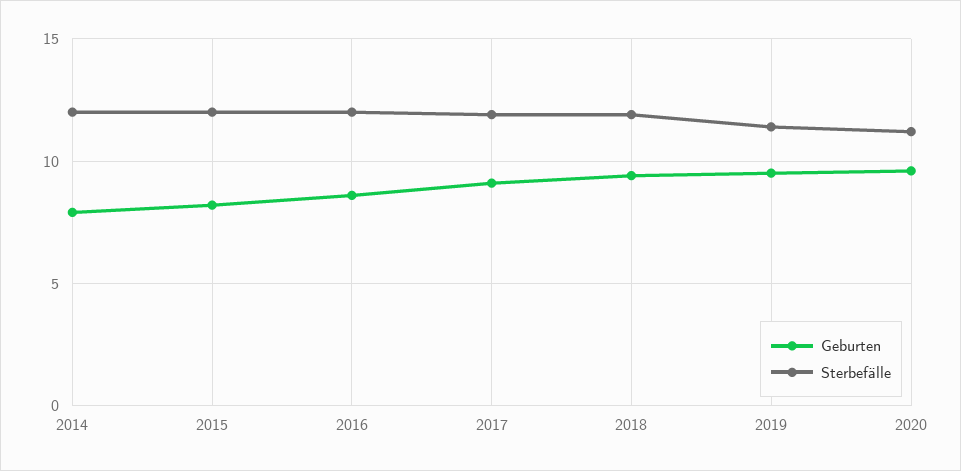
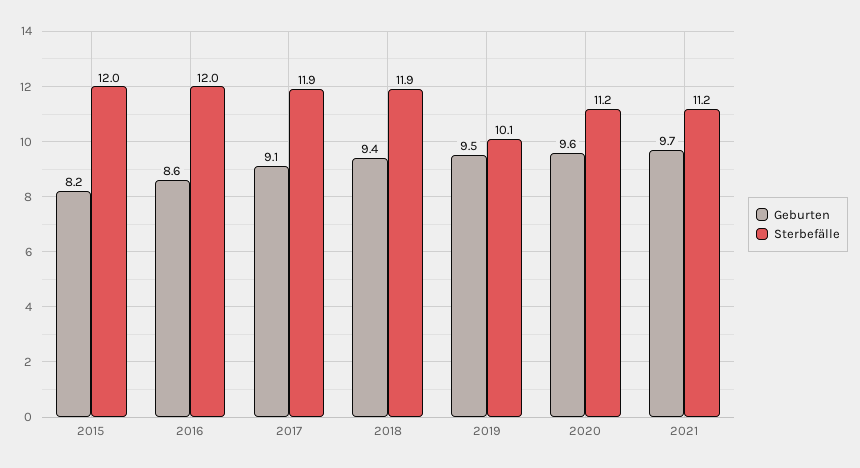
Geburten, 2014: 8 -> none
Sterbefälle, 2014: 12 -> none
Sterbefälle, 2019: 11.5 -> 10.1
Geburten, 2021: none -> 9.7
Sterbefälle, 2021: none -> 11.2

